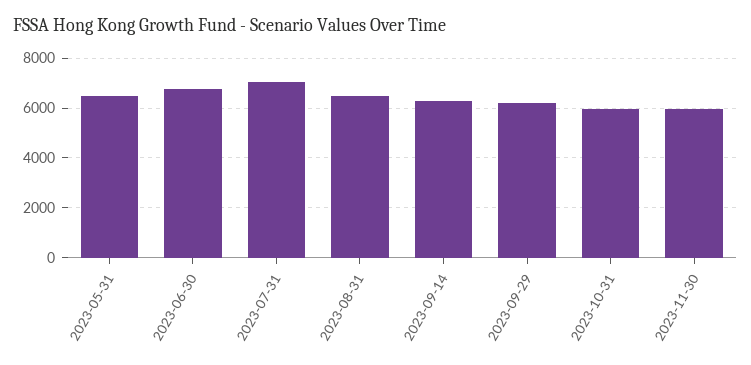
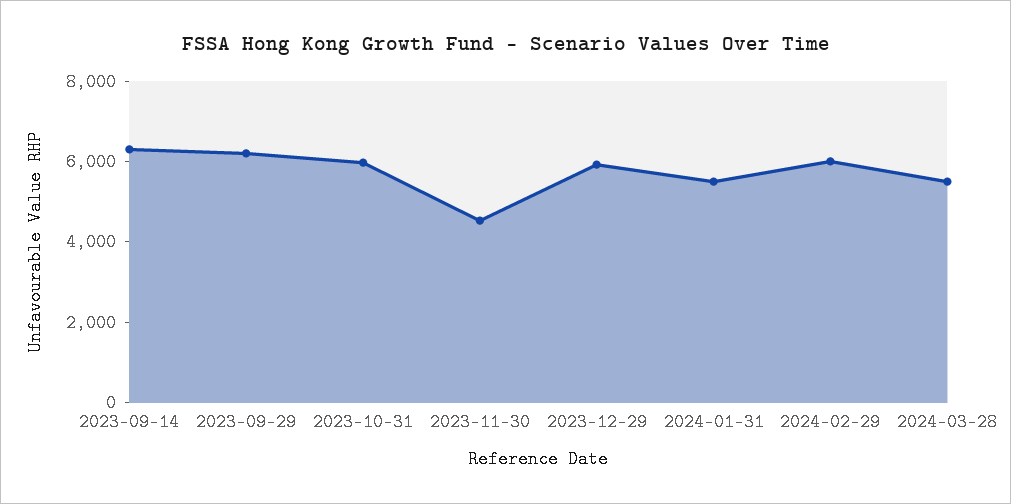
2023-05-31: 6500 -> none
2023-06-30: 6750 -> none
2023-07-31: 7000 -> none
2023-08-31: 6500 -> none
2023-11-30: 6000 -> 4500
2023-12-29: none -> 6000
2024-01-31: none -> 5500
2024-02-29: none -> 6000
2024-03-28: none -> 5500

